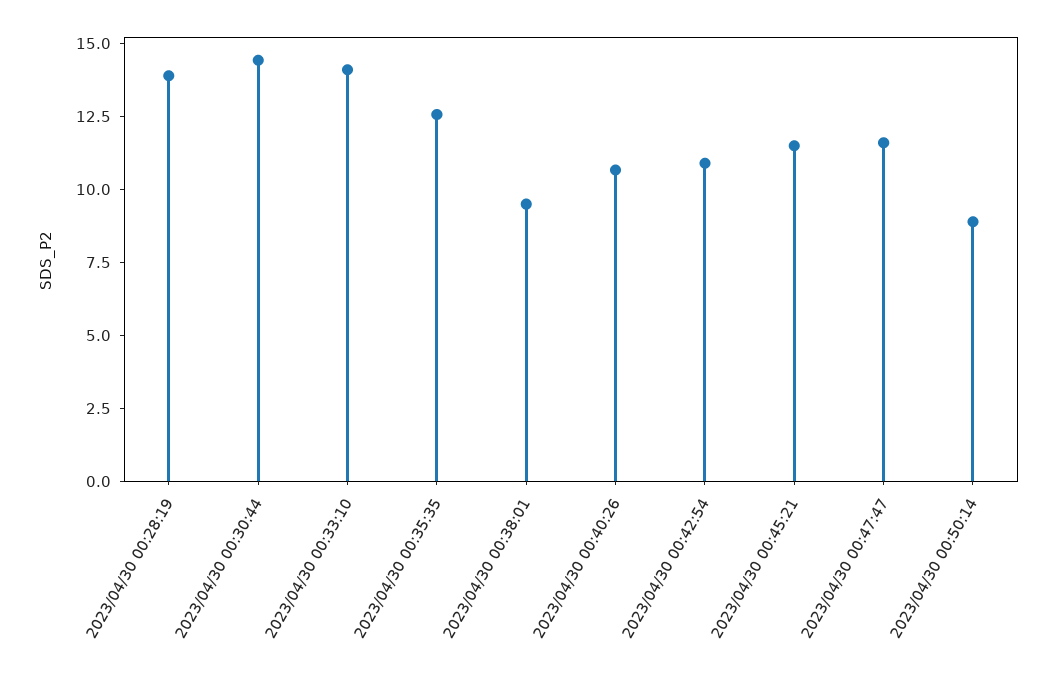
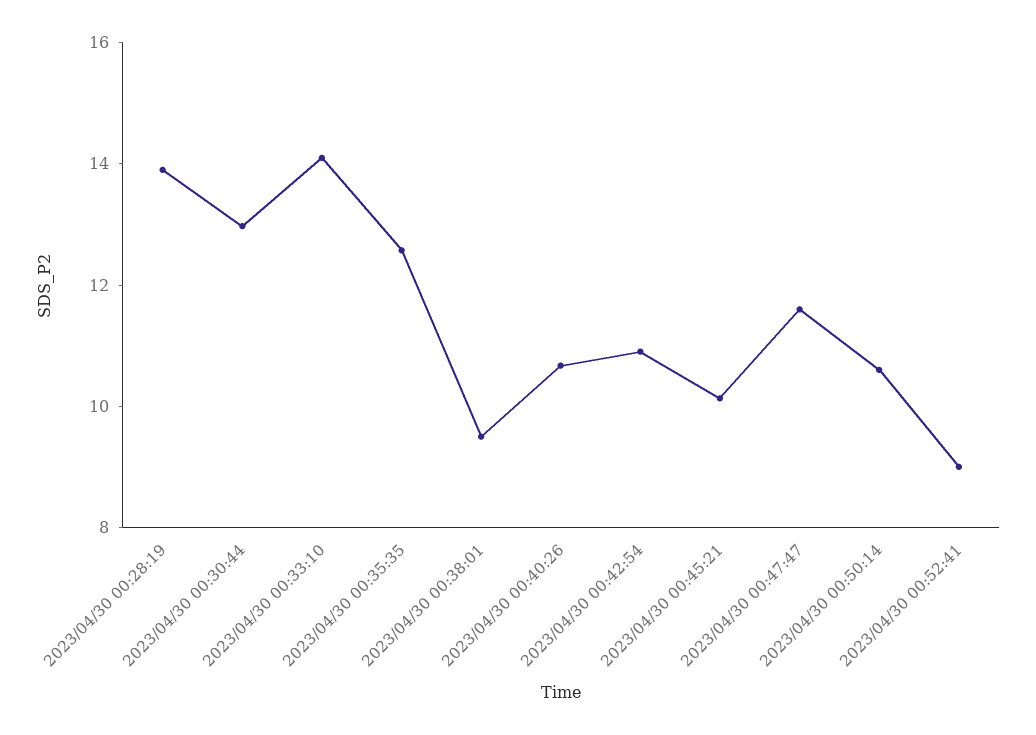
2023/04/30 00:30:44: 14.5 -> 13
2023/04/30 00:45:21: 11.5 -> 10
2023/04/30 00:50:14: 9 -> 10.5
2023/04/30 00:52:41: none -> 9

